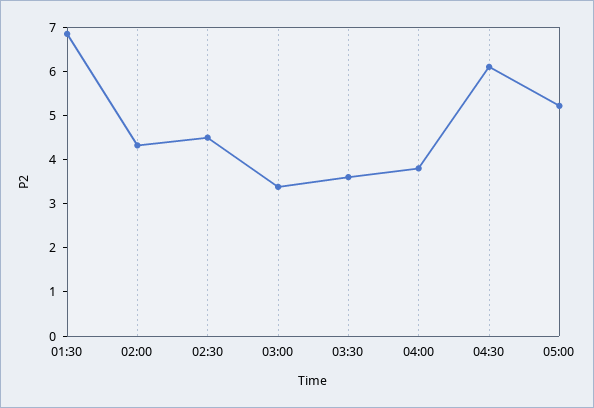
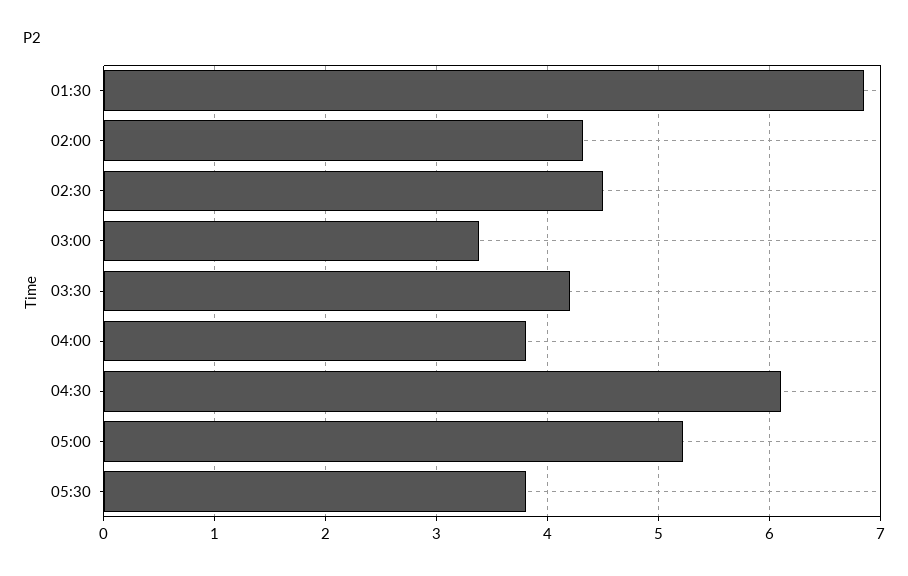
03:30: 3.6 -> 4.2
05:30: none -> 3.8

